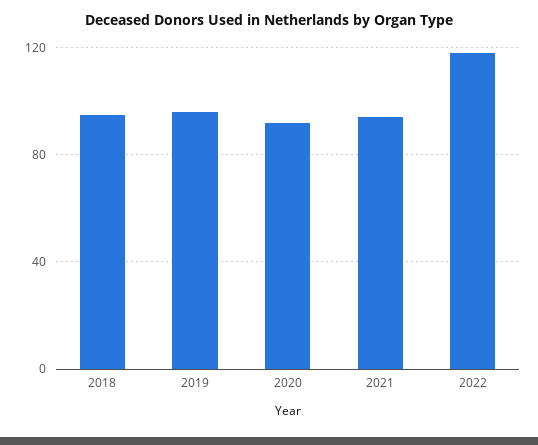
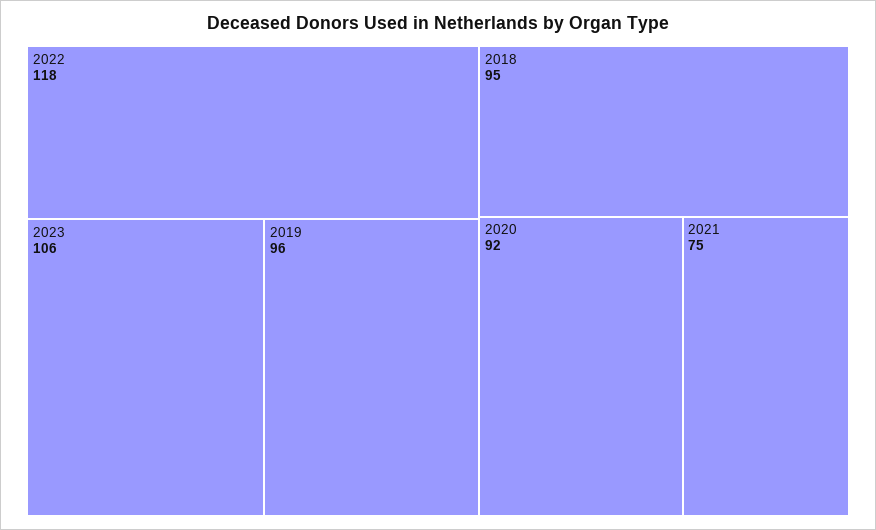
2021: 95 -> 75
2023: none -> 106

